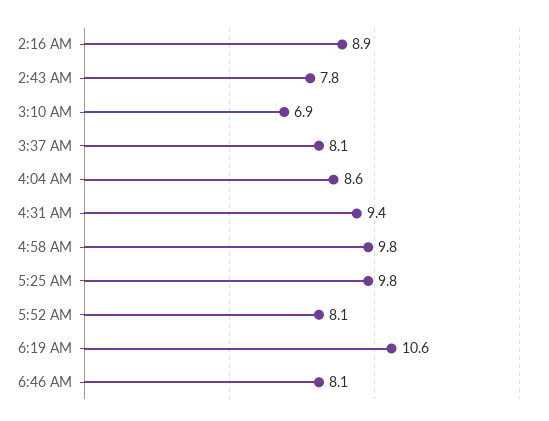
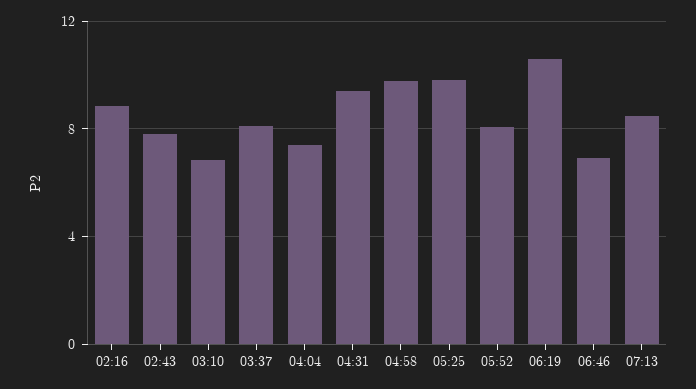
4:04 AM: 8.6 -> 7.5
6:46 AM: 8.1 -> 7
07:13: none -> 8.5

